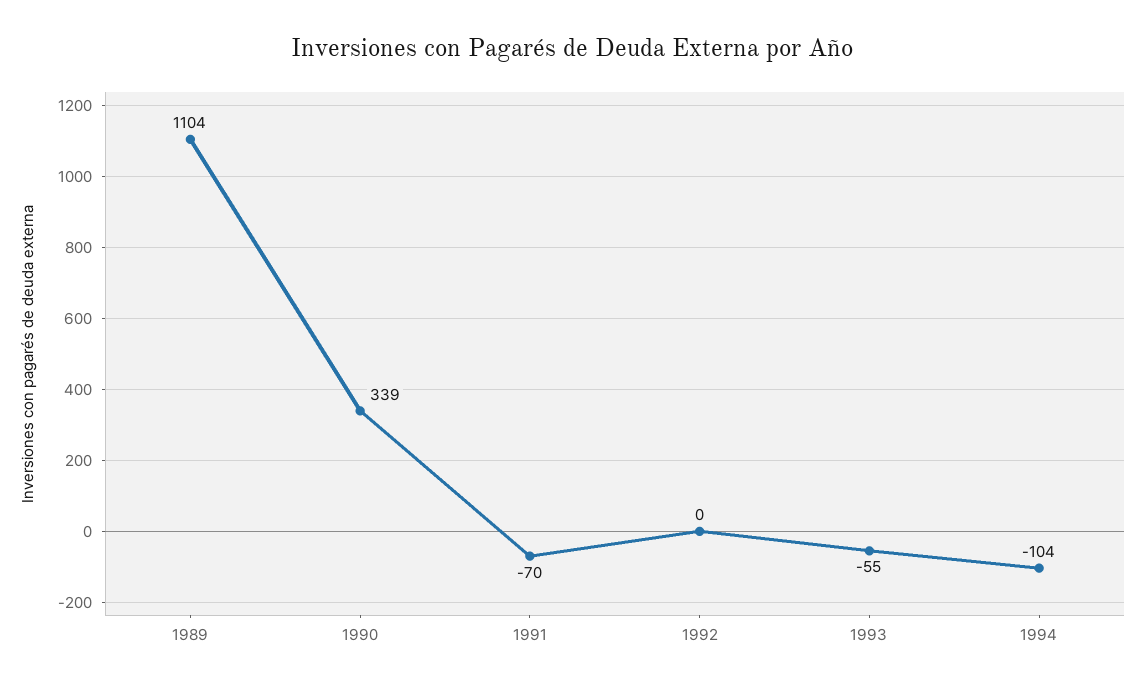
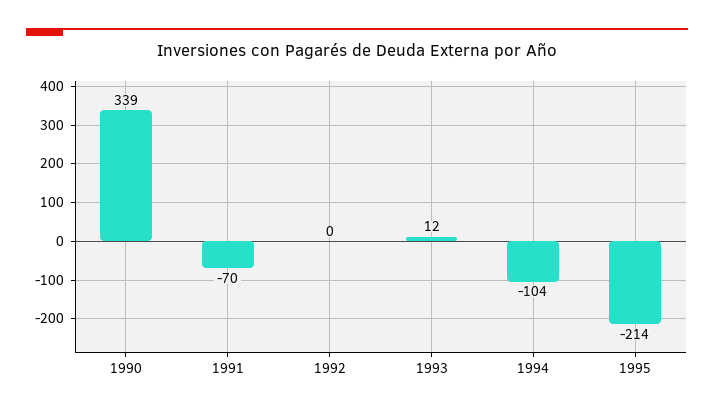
1989: 1104 -> none
1993: -55 -> 12
1995: none -> -214

